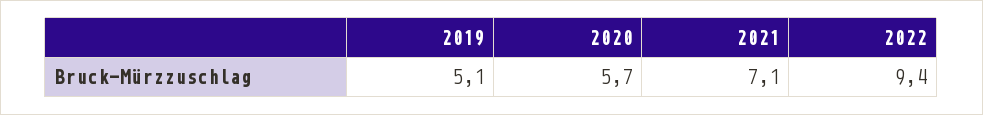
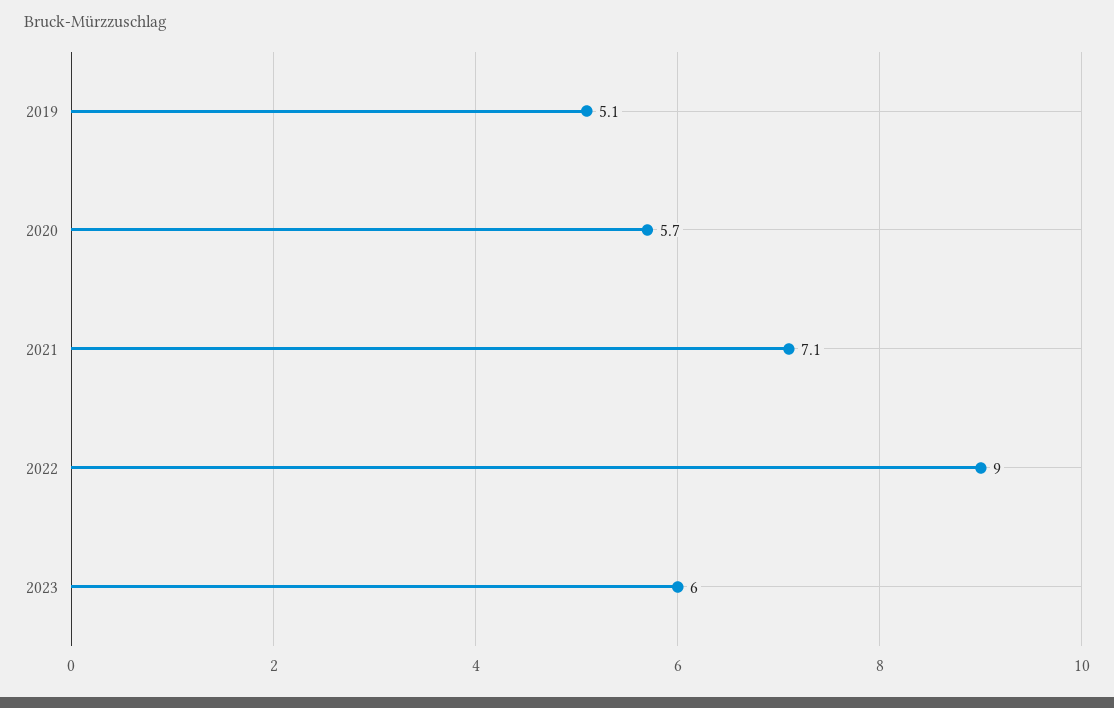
2022: 9.4 -> 9
2023: none -> 6

